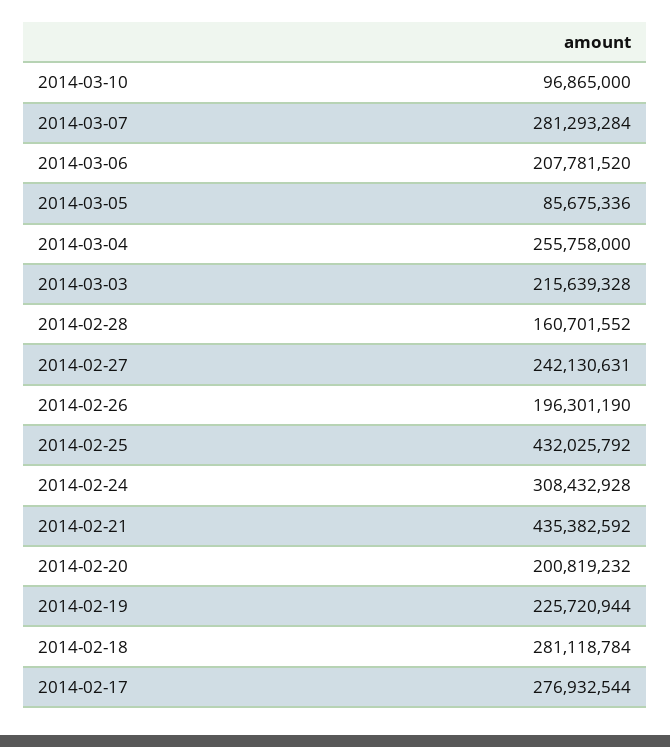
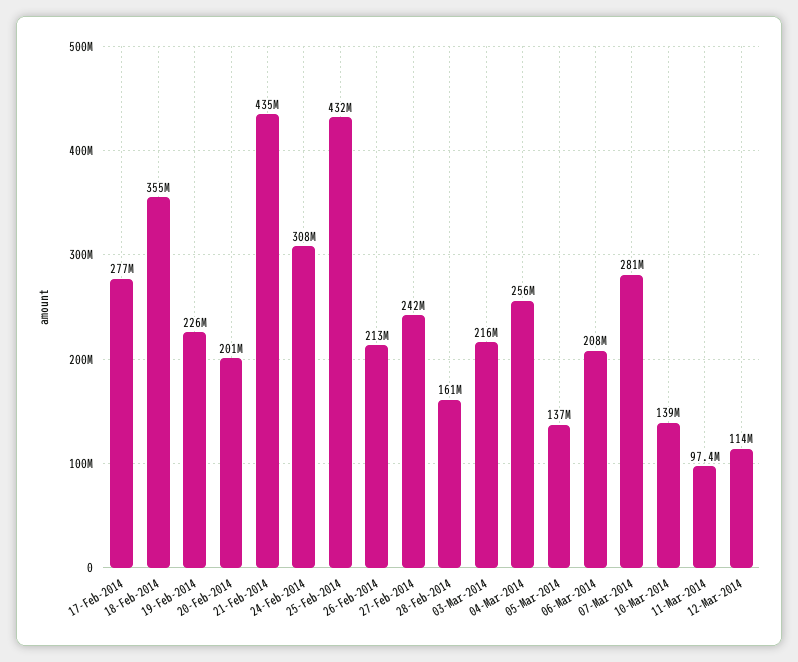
2014-03-10: 96865000 -> 139000000
2014-03-05: 85675336 -> 137000000
2014-02-26: 196301190 -> 213000000
2014-02-18: 281118784 -> 355000000
11-Mar-2014: none -> 97400000
12-Mar-2014: none -> 114000000

